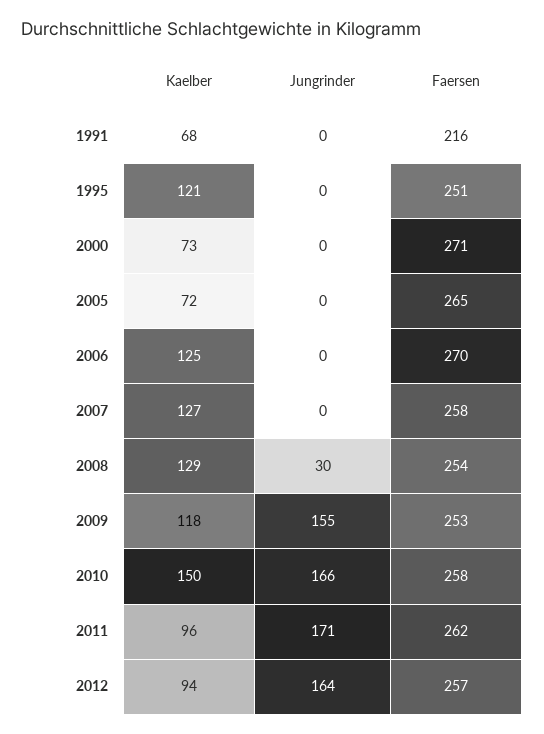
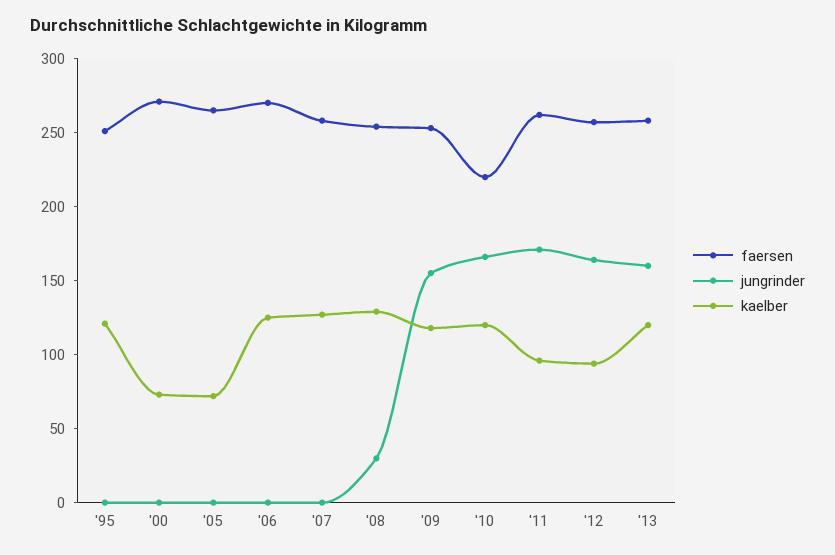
Kaelber, 1991: 68 -> none
Jungrinder, 1991: 0 -> none
Faersen, 1991: 216 -> none
Kaelber, 2010: 150 -> 120
Faersen, 2010: 258 -> 220
Faersen, '13: none -> 260
Jungrinder, '13: none -> 160
Kaelber, '13: none -> 120

